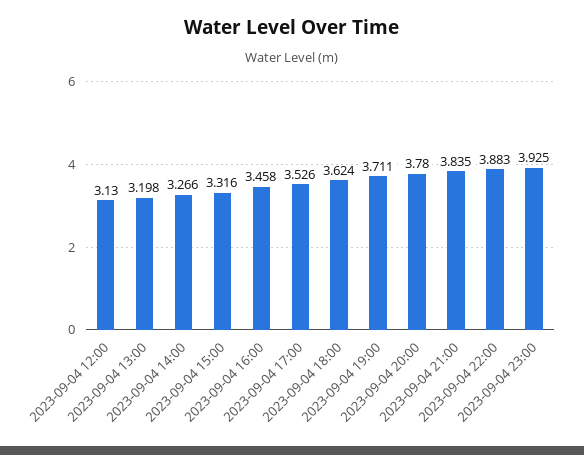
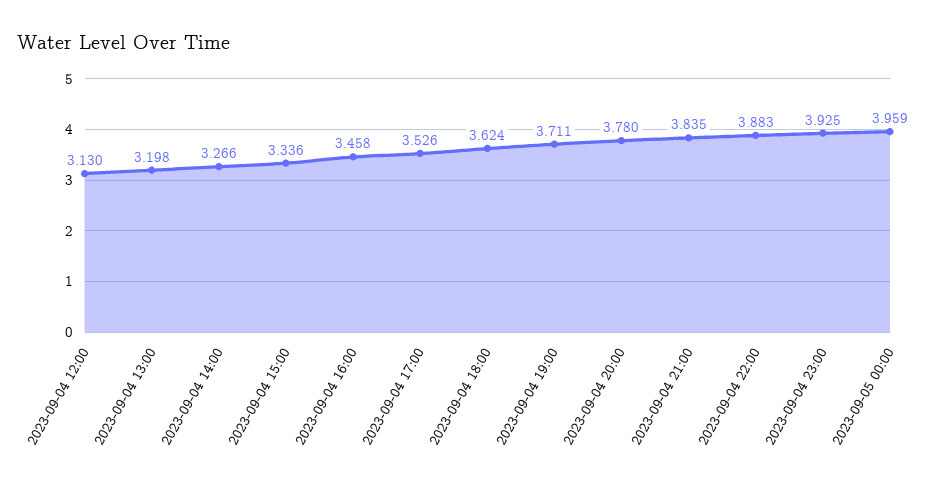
2023-09-04 15:00: 3.316 -> 3.336
2023-09-05 00:00: none -> 3.959

